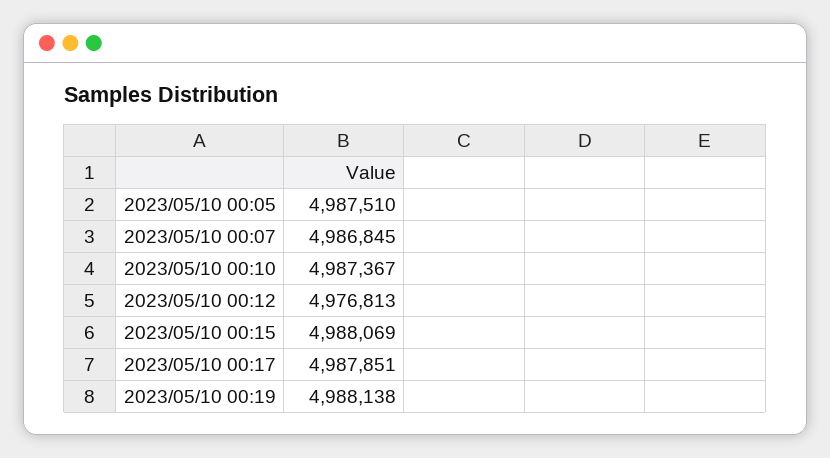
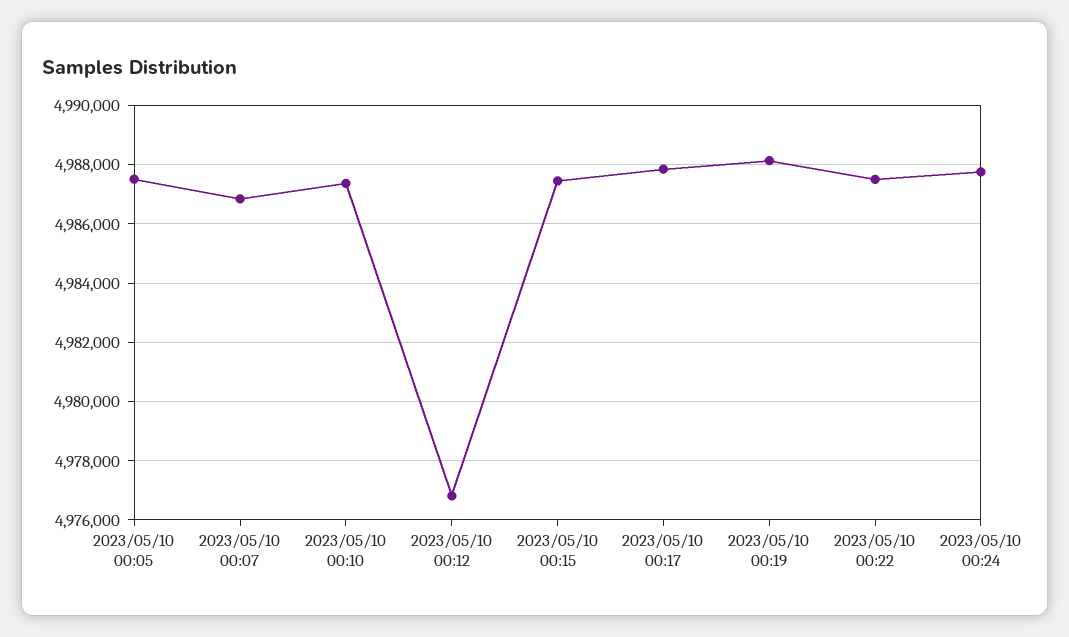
2023/05/10 00:15: 4988069 -> 4987500
2023/05/10 00:22: none -> 4987500
2023/05/10 00:24: none -> 4987750

